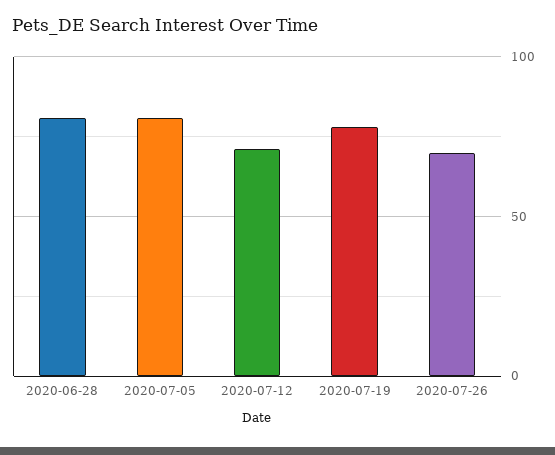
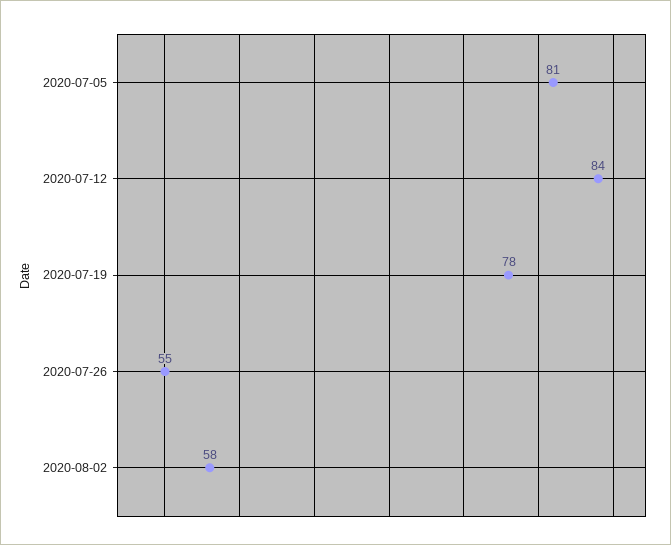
2020-06-28: 80 -> none
2020-07-12: 70 -> 84
2020-07-26: 70 -> 55
2020-08-02: none -> 58

